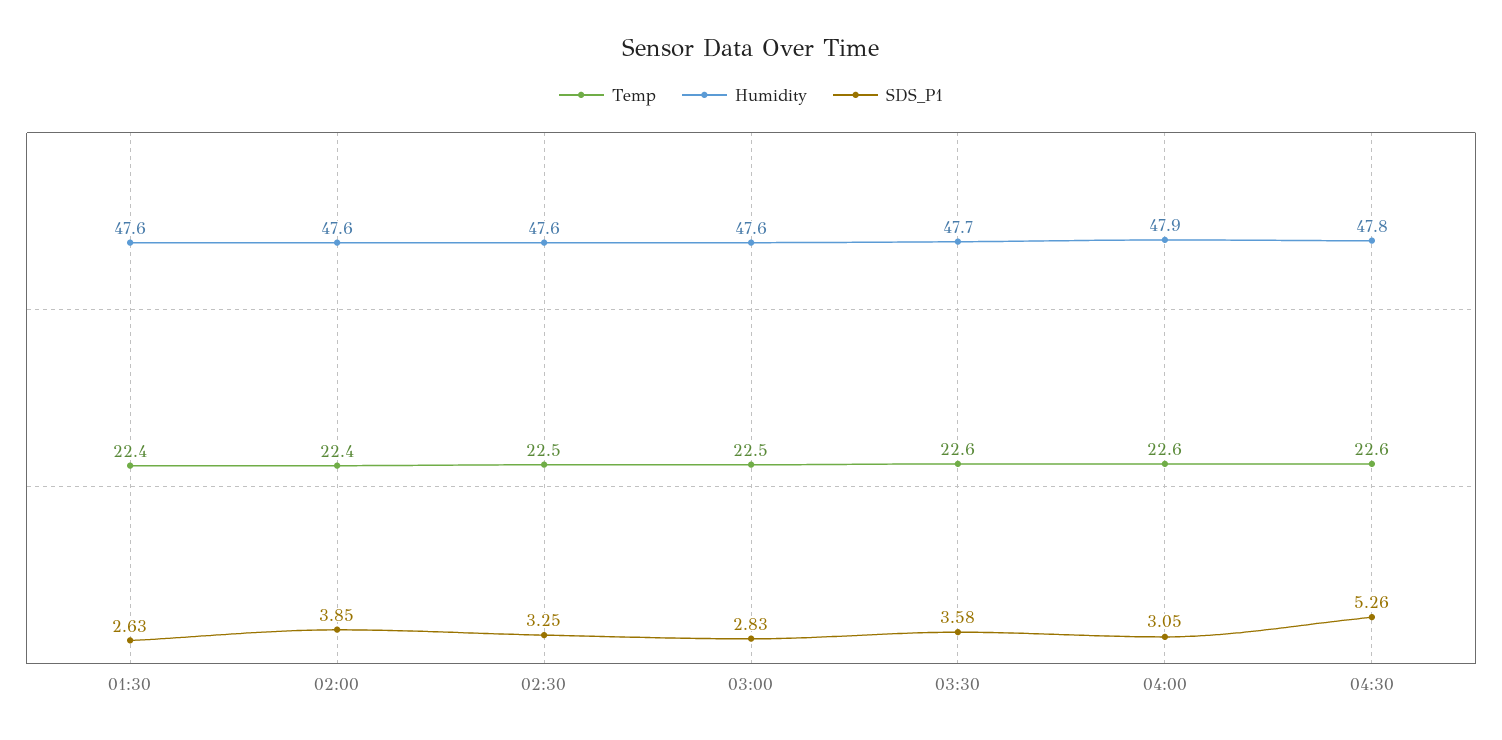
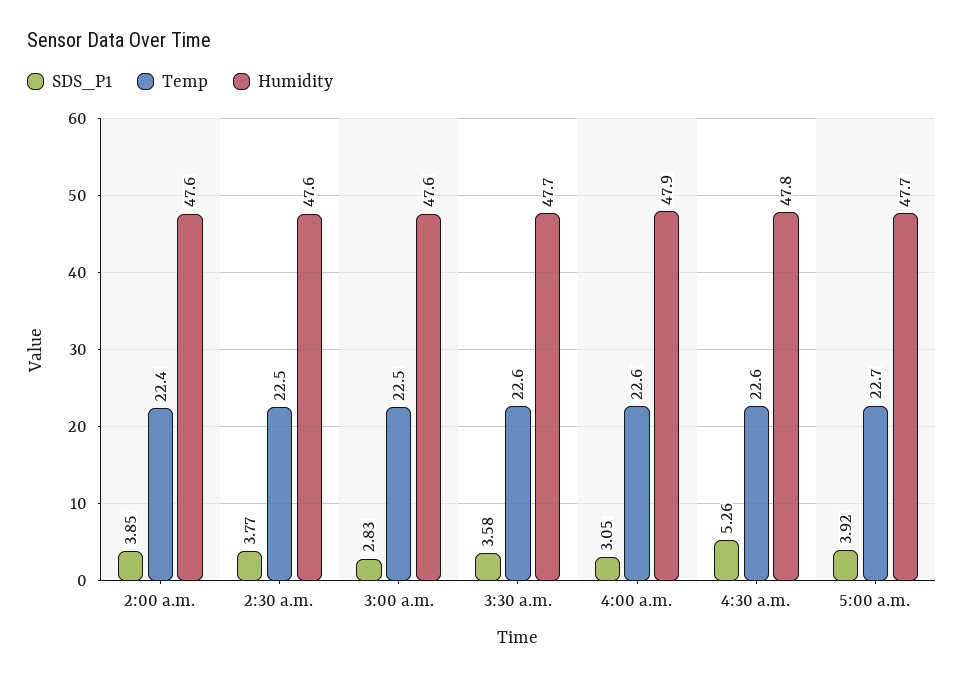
Temp, 01:30: 22.4 -> none
Humidity, 01:30: 47.6 -> none
SDS_P1, 01:30: 2.63 -> none
SDS_P1, 02:30: 3.25 -> 3.77
SDS_P1, 5:00 a.m.: none -> 3.92
Temp, 5:00 a.m.: none -> 22.7
Humidity, 5:00 a.m.: none -> 47.7

